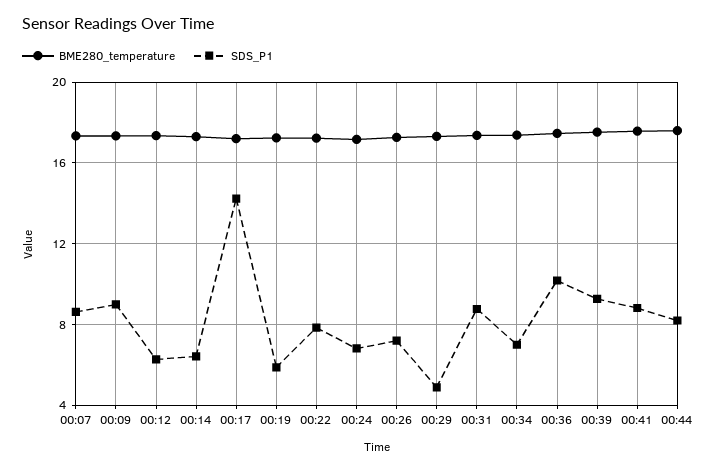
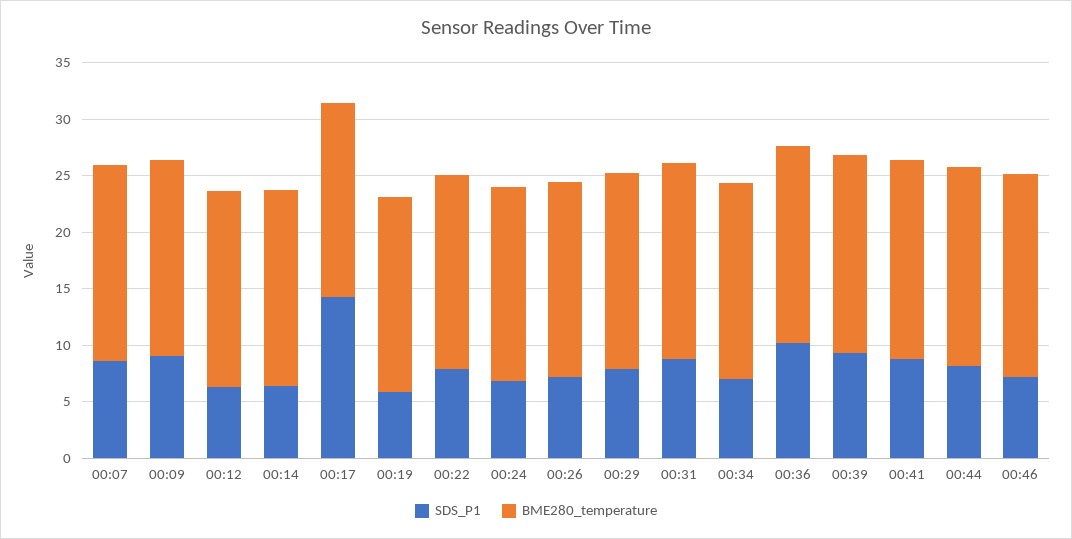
SDS_P1, 00:29: 5 -> 8
SDS_P1, 00:46: none -> 7
BME280_temperature, 00:46: none -> 18

